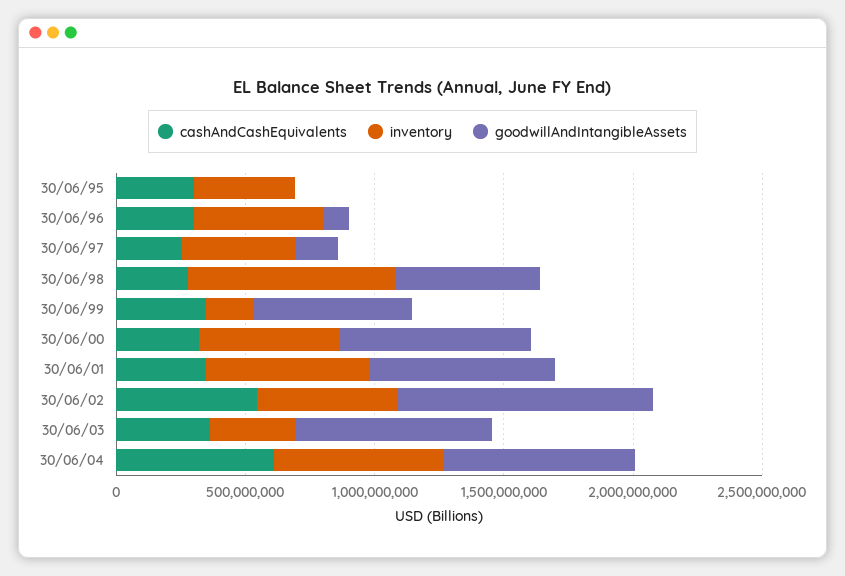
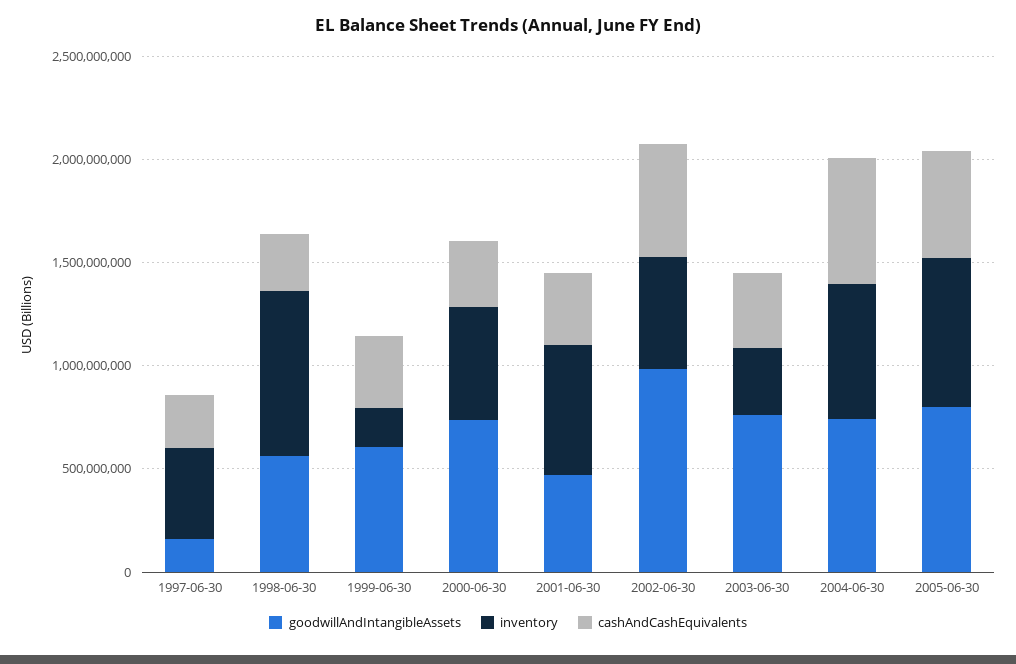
cashAndCashEquivalents, 30/06/95: 300000000 -> none
inventory, 30/06/95: 400000000 -> none
goodwillAndIntangibleAssets, 30/06/95: 0 -> none
cashAndCashEquivalents, 30/06/96: 300000000 -> none
inventory, 30/06/96: 500000000 -> none
goodwillAndIntangibleAssets, 30/06/96: 100000000 -> none
goodwillAndIntangibleAssets, 30/06/01: 700000000 -> 500000000
goodwillAndIntangibleAssets, 2005-06-30: none -> 800000000
inventory, 2005-06-30: none -> 700000000
cashAndCashEquivalents, 2005-06-30: none -> 500000000

